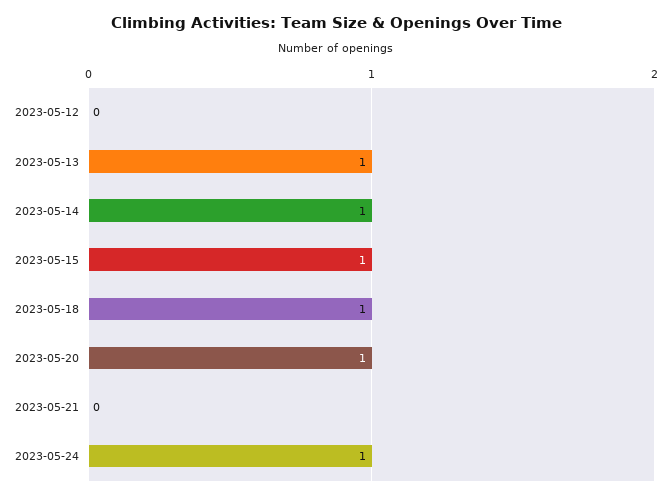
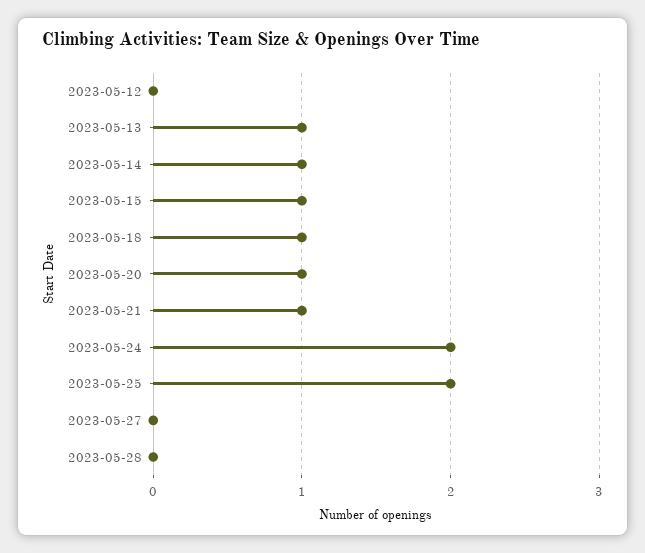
2023-05-21: 0 -> 1
2023-05-24: 1 -> 2
2023-05-25: none -> 2
2023-05-27: none -> 0
2023-05-28: none -> 0

